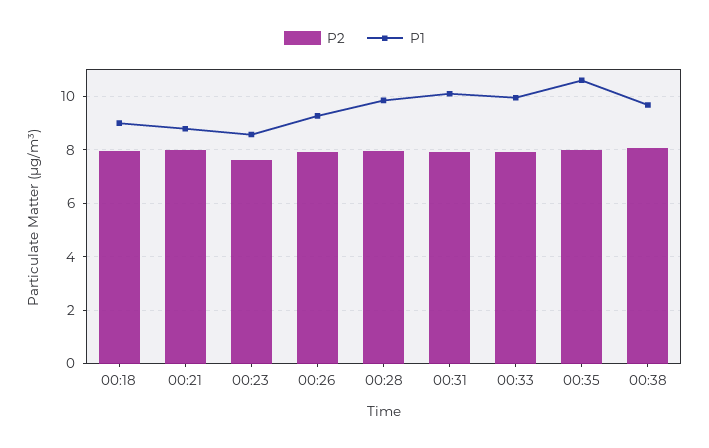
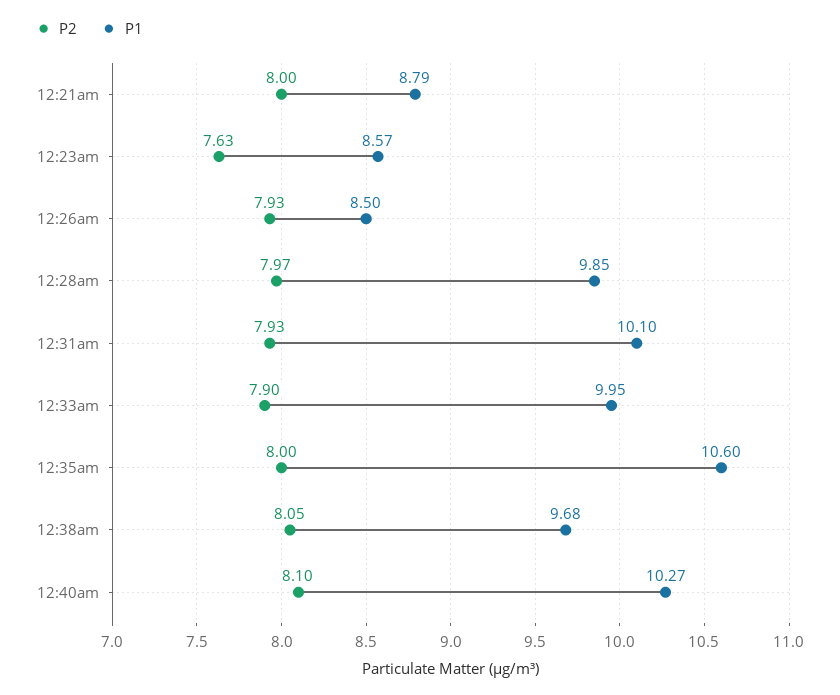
P2, 00:18: 8 -> none
P1, 00:18: 9 -> none
P1, 00:26: 9.25 -> 8.5
P2, 12:40am: none -> 8.1
P1, 12:40am: none -> 10.27

